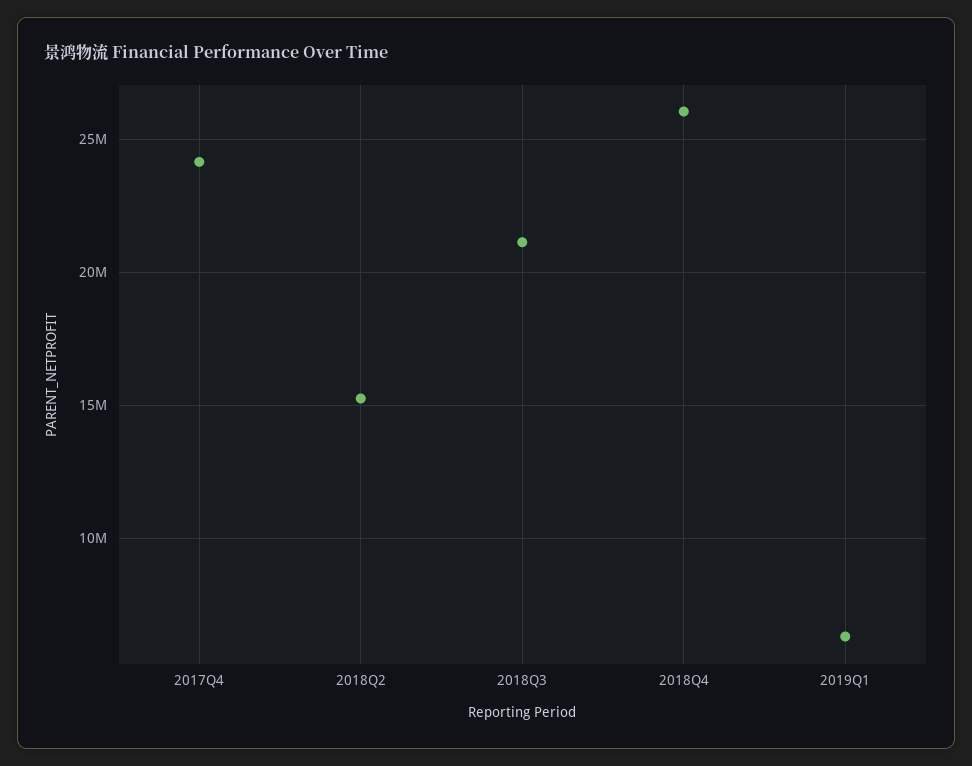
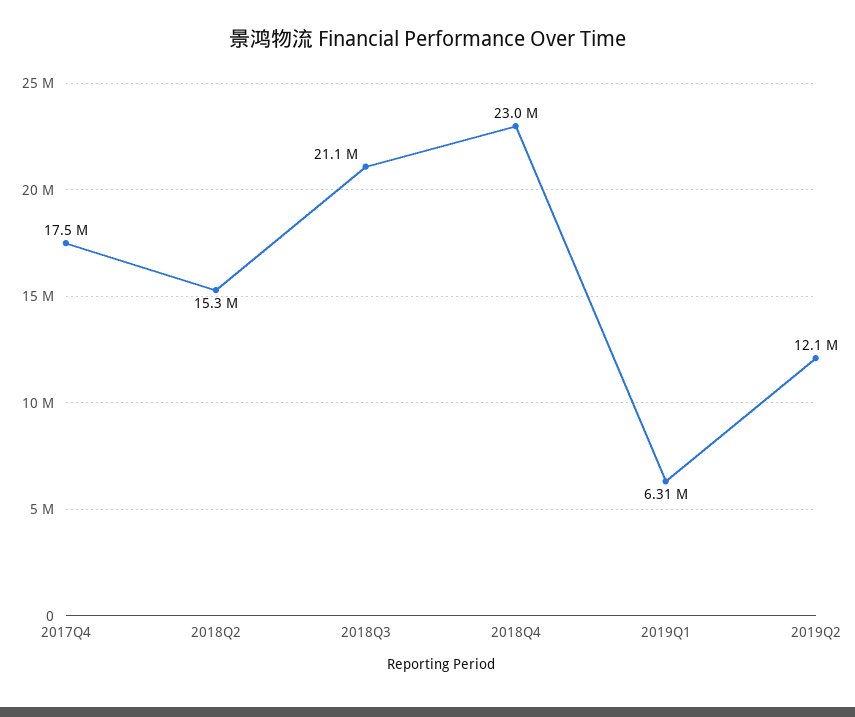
2017Q4: 24000000 -> 17500000
2018Q4: 26000000 -> 23000000
2019Q2: none -> 12100000

